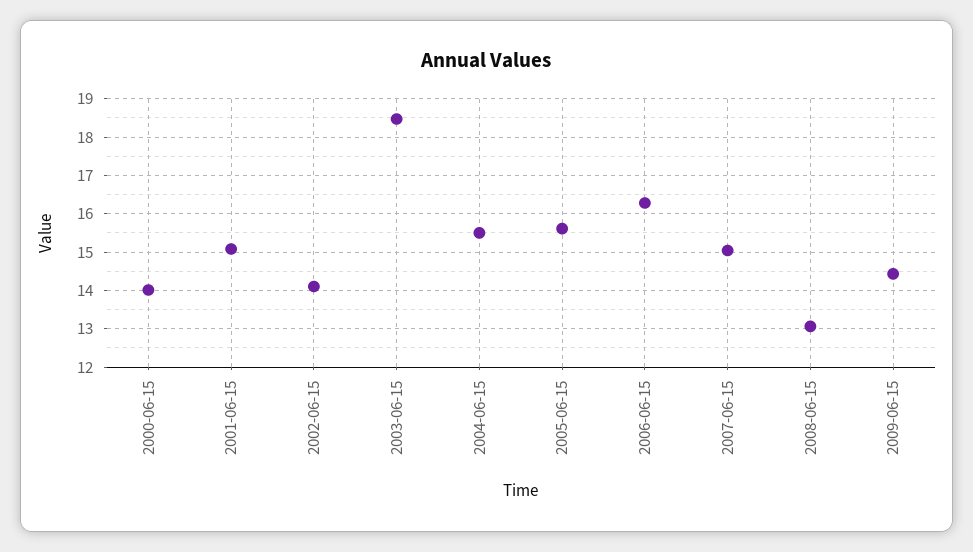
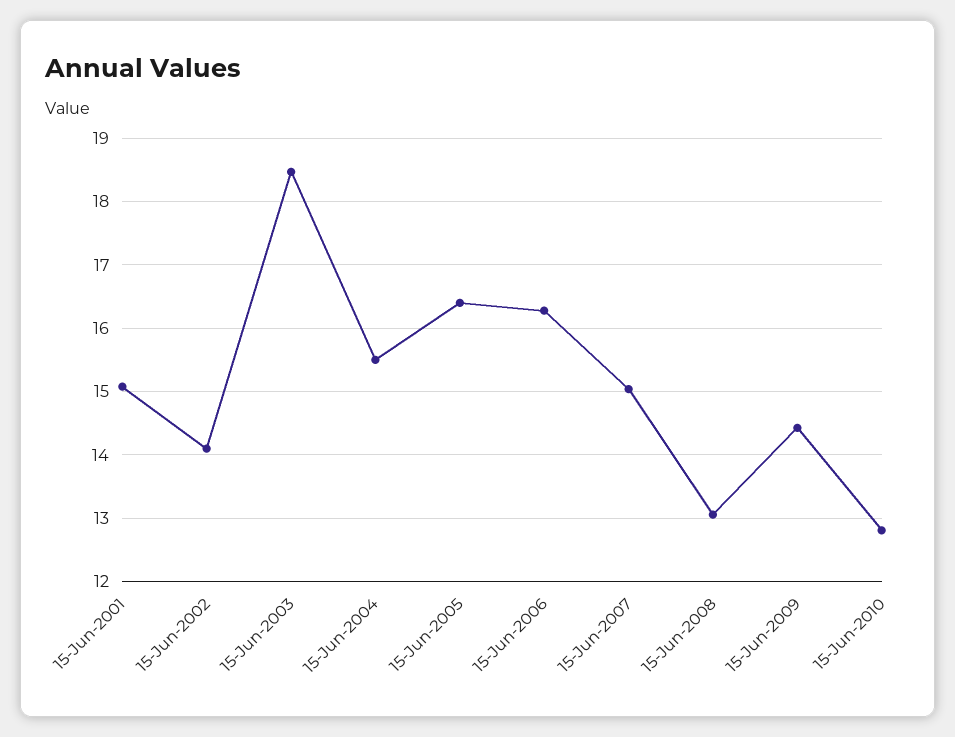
2000-06-15: 14 -> none
2005-06-15: 15.6 -> 16.4
15-Jun-2010: none -> 12.8

